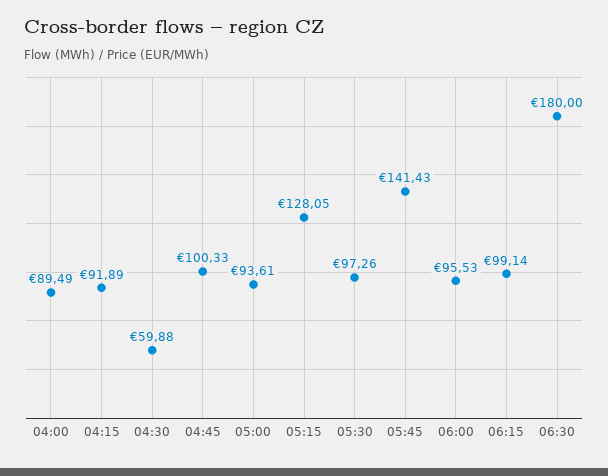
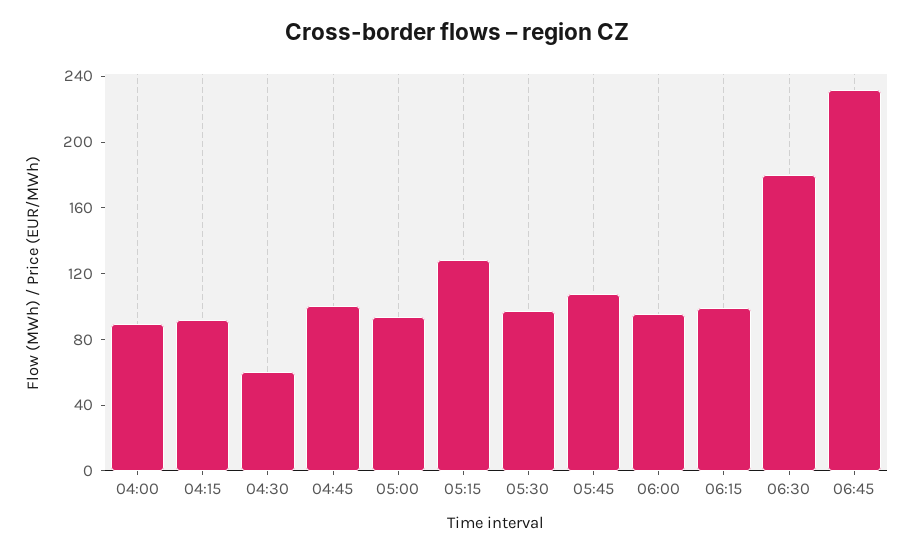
05:45: 141.43 -> 110
06:45: none -> 230

